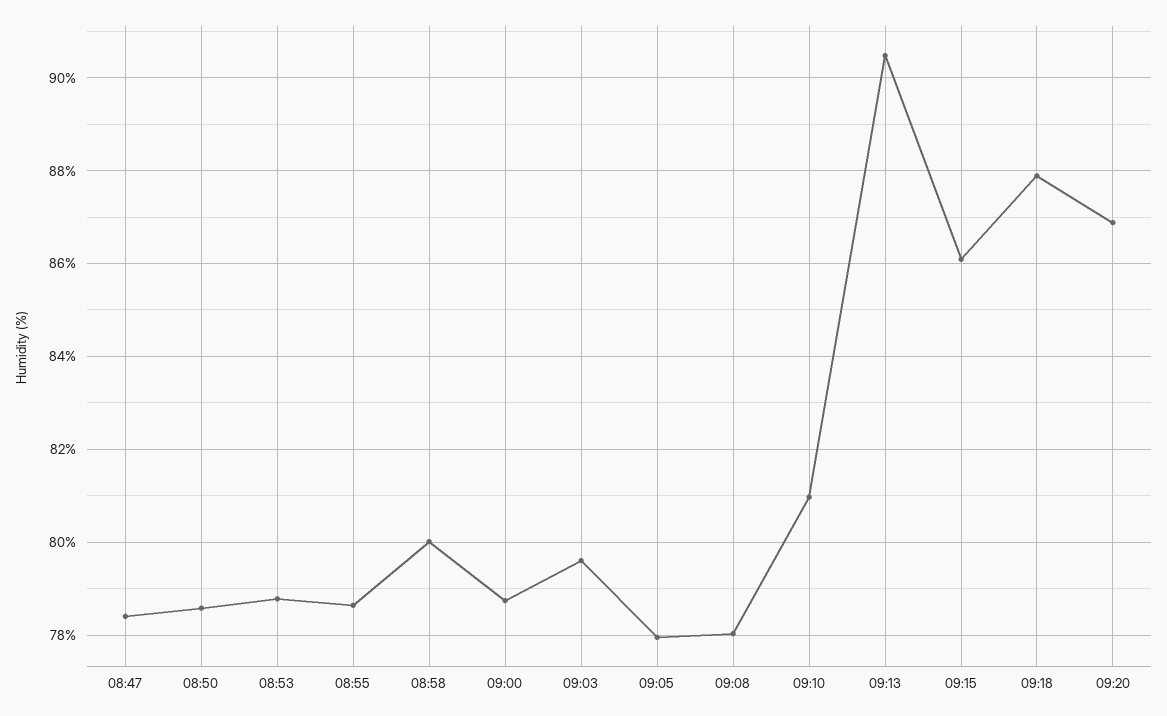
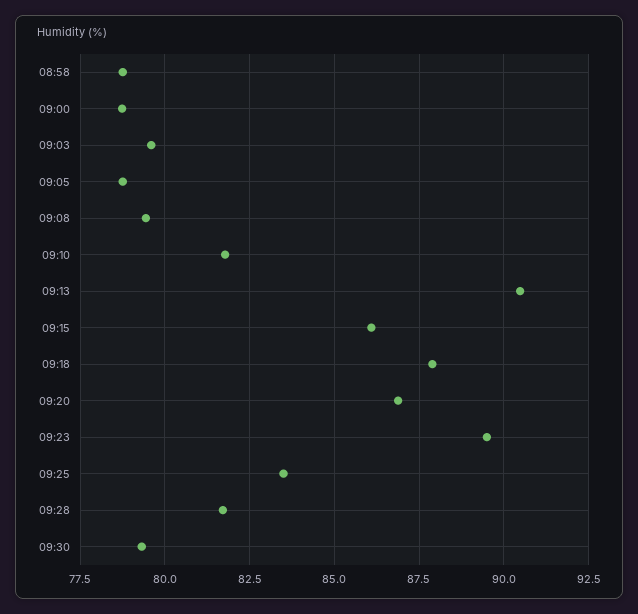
08:47: 78.4 -> none
08:50: 78.6 -> none
08:53: 78.8 -> none
08:55: 78.6 -> none
08:58: 80 -> 78.75
09:05: 78 -> 78.75
09:08: 78 -> 79.5
09:10: 81 -> 81.75
09:23: none -> 89.5
09:25: none -> 83.5
09:28: none -> 81.75
09:30: none -> 79.25

